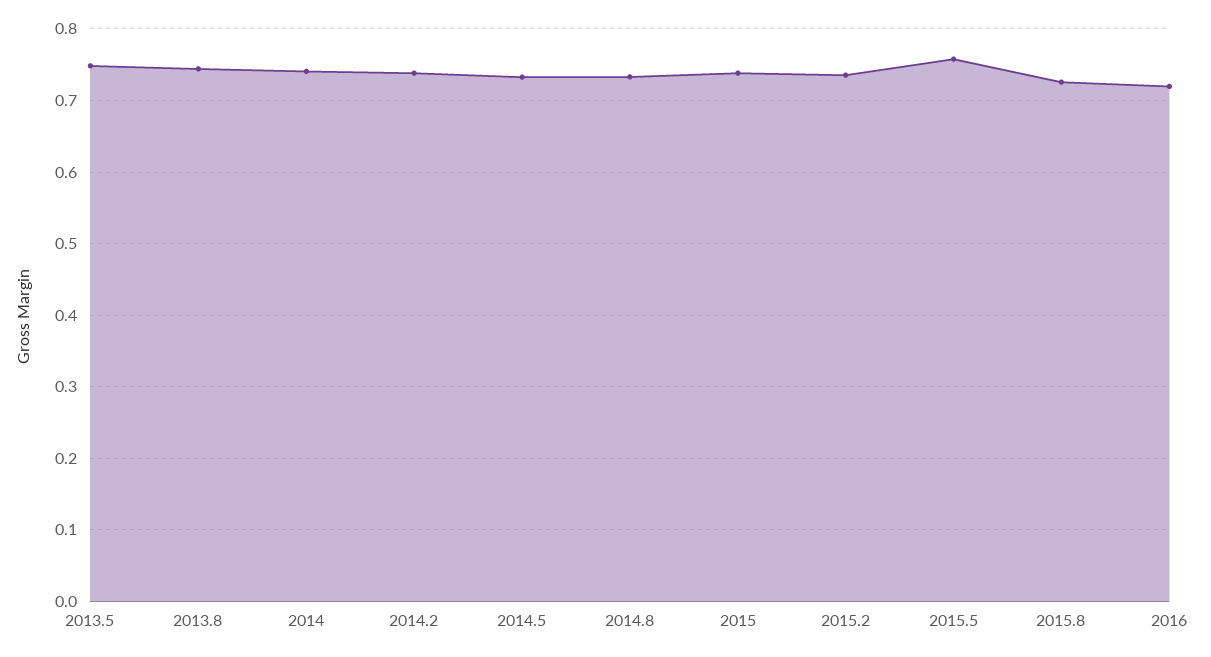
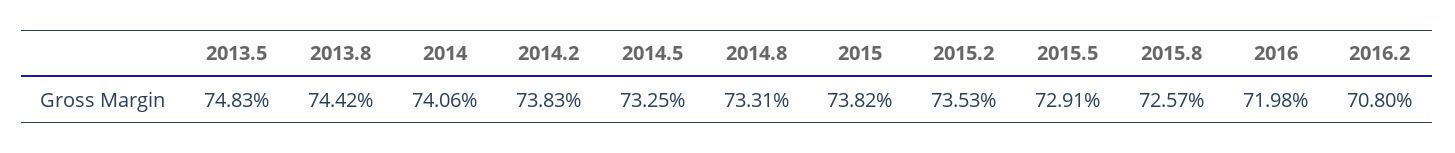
2015.5: 0.76 -> 0.7291
2016.2: none -> 0.708

